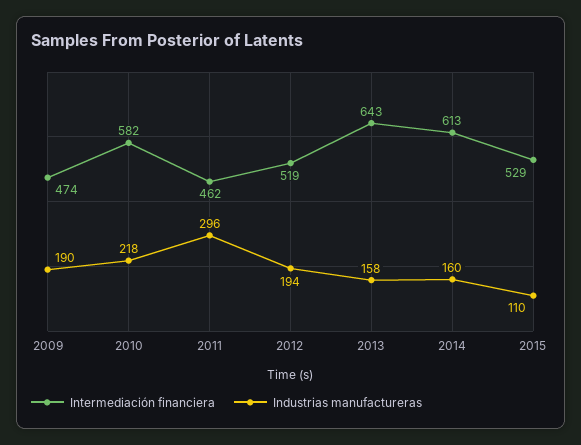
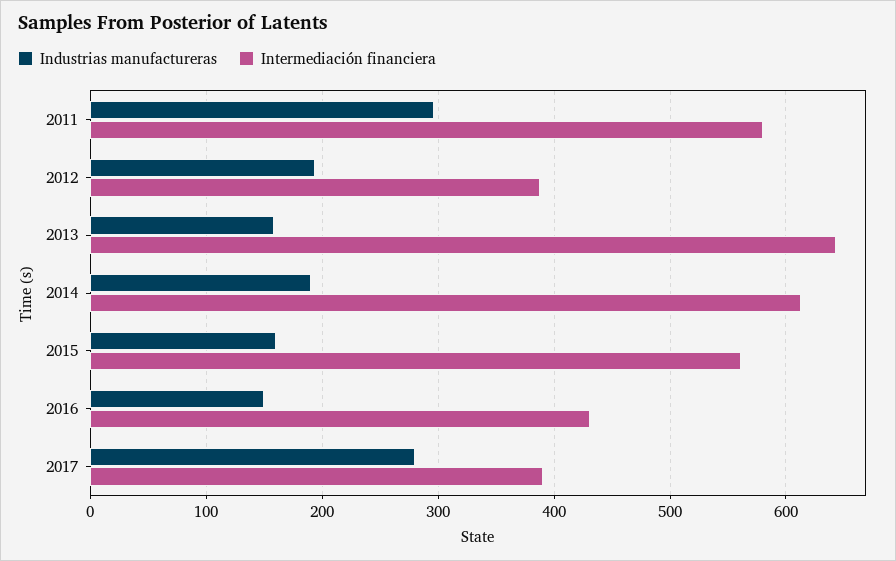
Intermediación financiera, 2009: 474 -> none
Industrias manufactureras, 2009: 190 -> none
Intermediación financiera, 2010: 582 -> none
Industrias manufactureras, 2010: 218 -> none
Intermediación financiera, 2011: 462 -> 580
Intermediación financiera, 2012: 519 -> 390
Industrias manufactureras, 2014: 160 -> 190
Intermediación financiera, 2015: 529 -> 560
Industrias manufactureras, 2015: 110 -> 160
Industrias manufactureras, 2016: none -> 150
Intermediación financiera, 2016: none -> 430
Industrias manufactureras, 2017: none -> 280
Intermediación financiera, 2017: none -> 390

